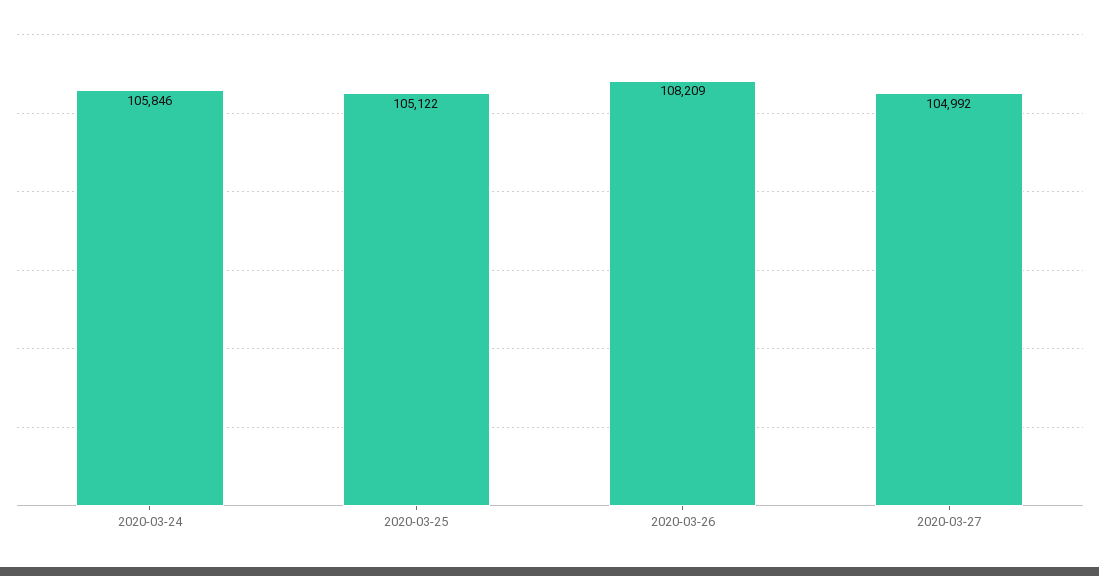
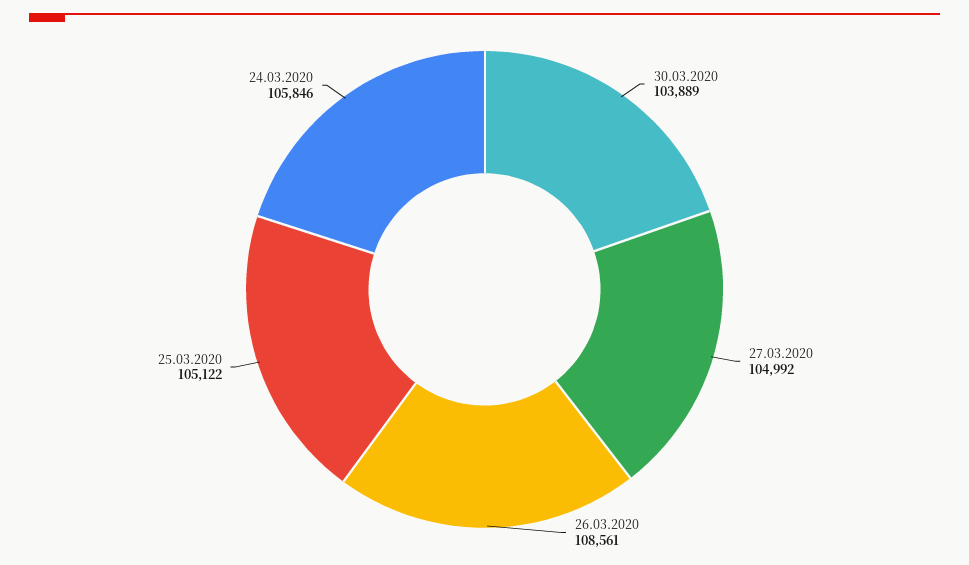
2020-03-26: 108209 -> 108561
30.03.2020: none -> 103889

